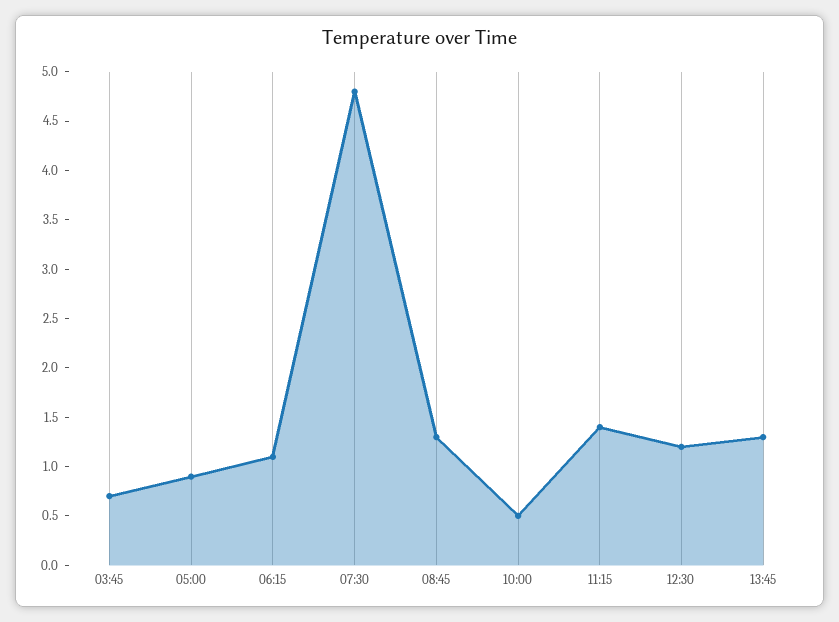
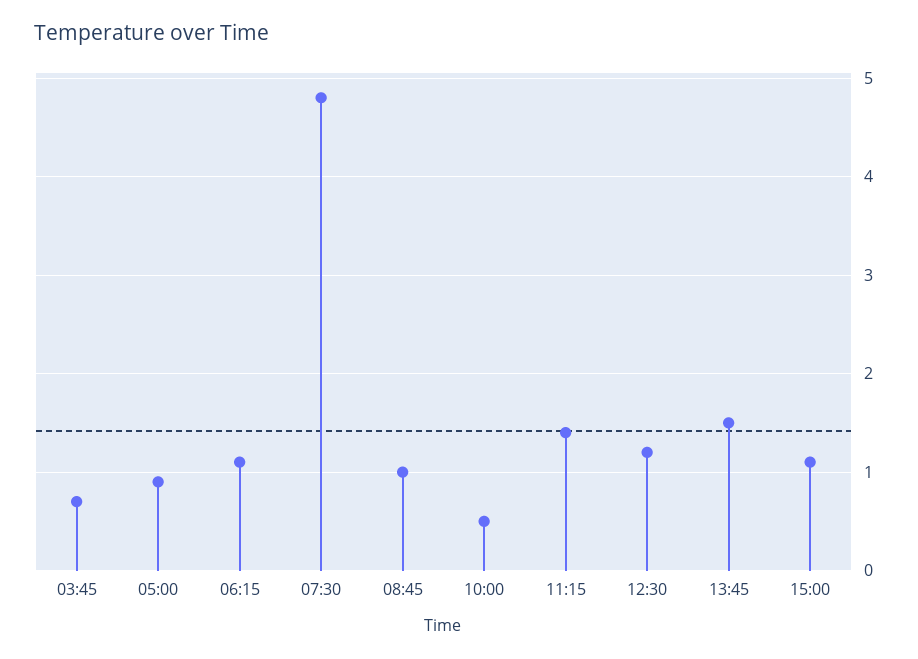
08:45: 1.3 -> 1
13:45: 1.3 -> 1.5
15:00: none -> 1.1

